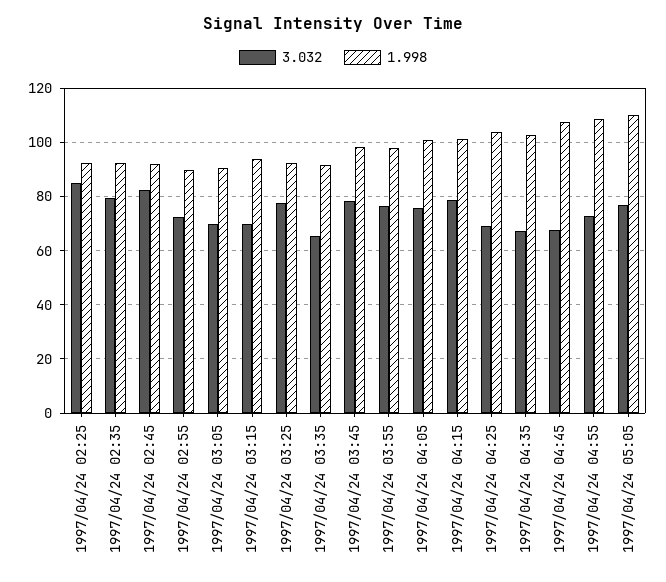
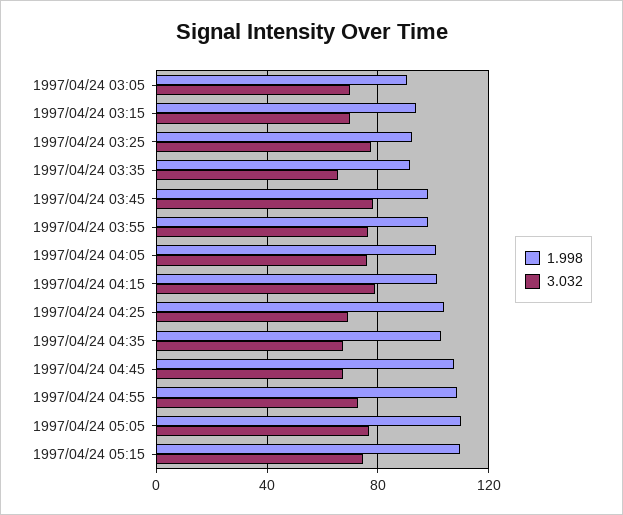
3.032, 1997/04/24 02:25: 85 -> none
1.998, 1997/04/24 02:25: 92.5 -> none
3.032, 1997/04/24 02:35: 80 -> none
1.998, 1997/04/24 02:35: 92.5 -> none
3.032, 1997/04/24 02:45: 82.5 -> none
1.998, 1997/04/24 02:45: 92.5 -> none
3.032, 1997/04/24 02:55: 72.5 -> none
1.998, 1997/04/24 02:55: 90 -> none
1.998, 1997/04/24 05:15: none -> 110
3.032, 1997/04/24 05:15: none -> 75

